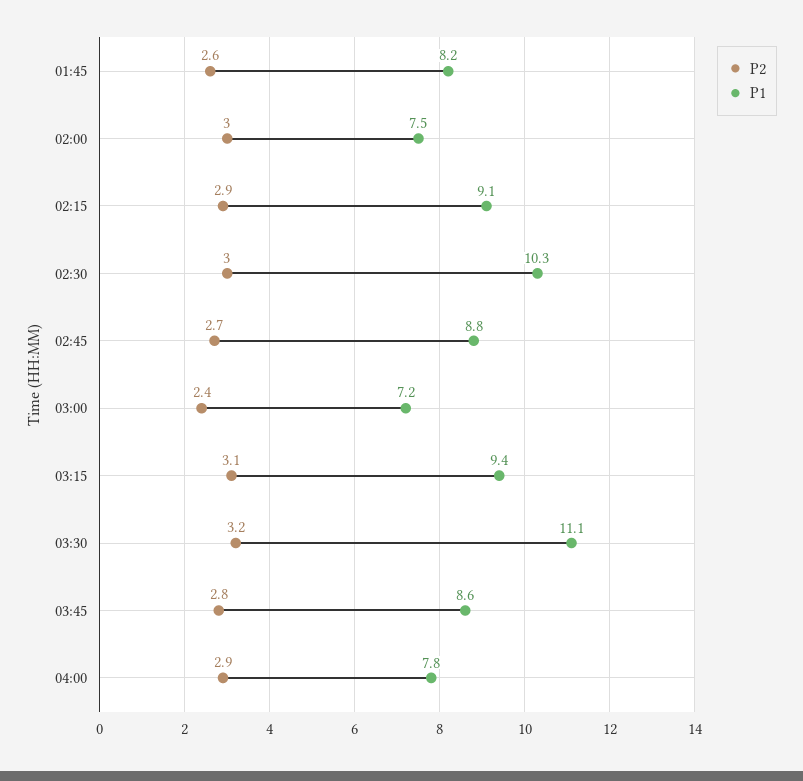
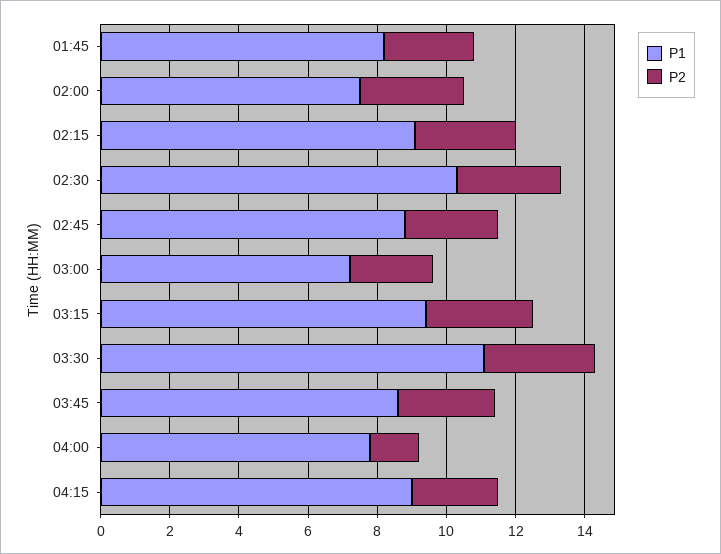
P2, 04:00: 2.9 -> 1.5
P1, 04:15: none -> 9
P2, 04:15: none -> 2.5

